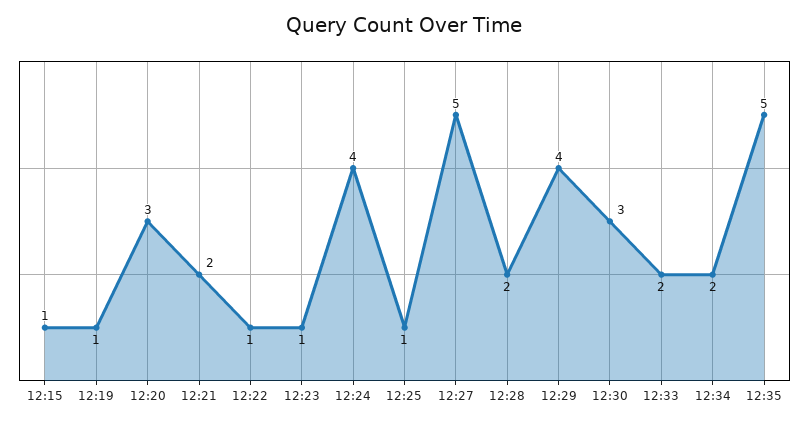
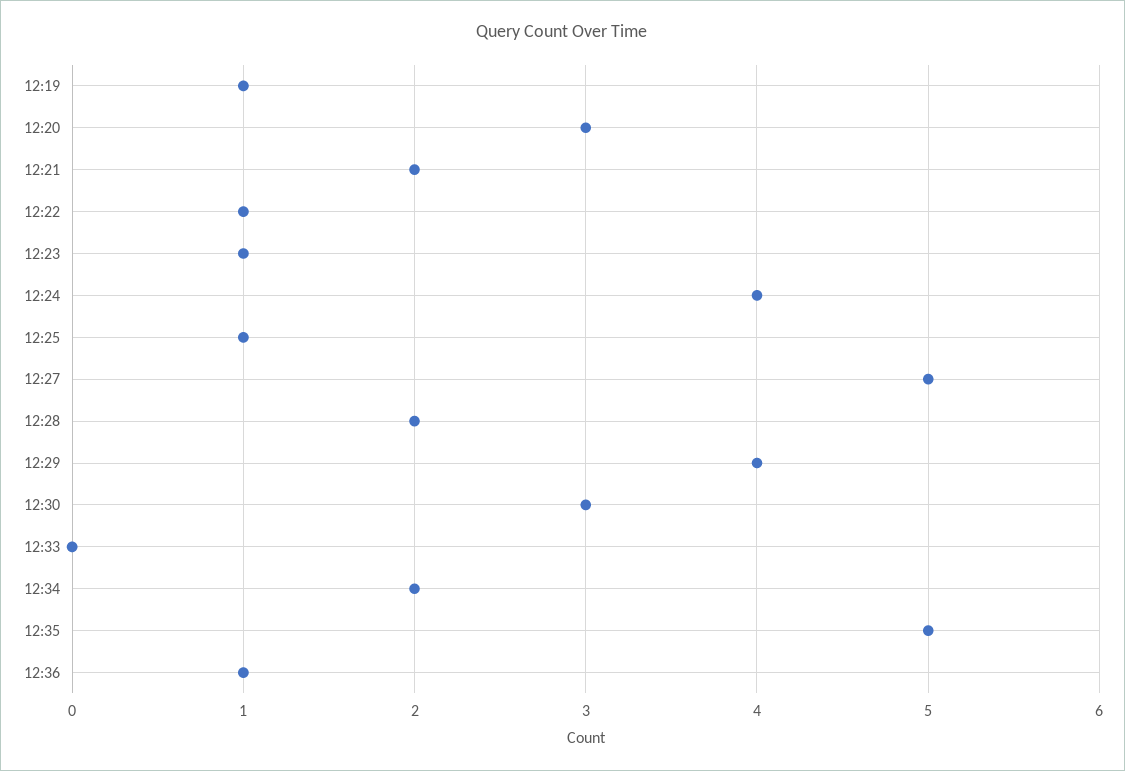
12:15: 1 -> none
12:33: 2 -> 0
12:36: none -> 1

